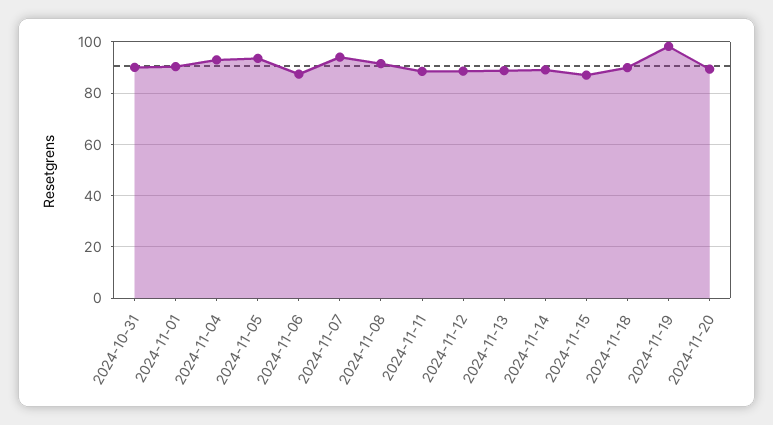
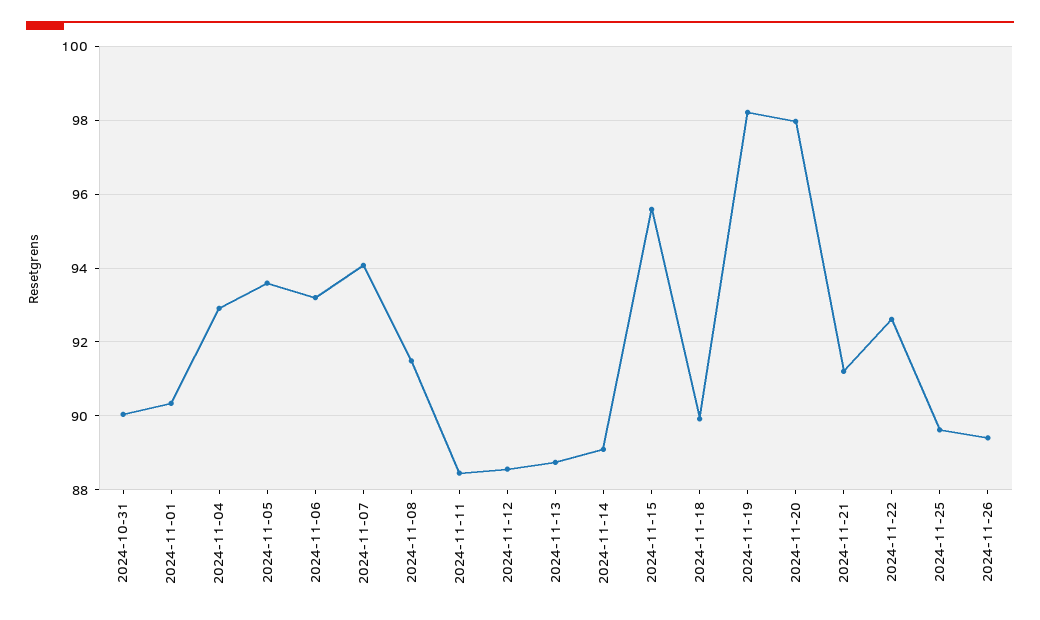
2024-11-06: 87.5 -> 93.2
2024-11-15: 87.5 -> 95.6
2024-11-20: 90 -> 98
2024-11-21: none -> 91.2
2024-11-22: none -> 92.6
2024-11-25: none -> 89.6
2024-11-26: none -> 89.4

